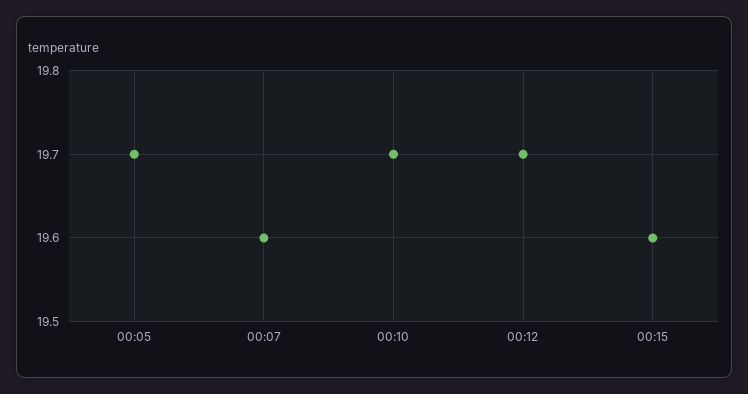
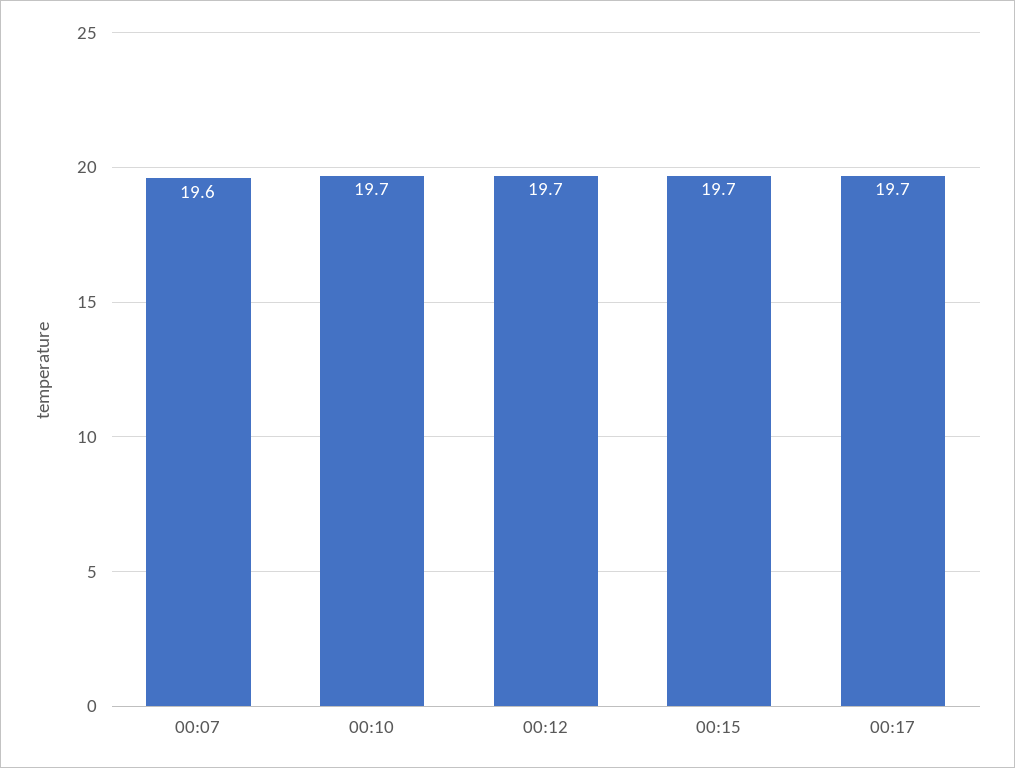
00:05: 19.7 -> none
00:15: 19.6 -> 19.7
00:17: none -> 19.7

